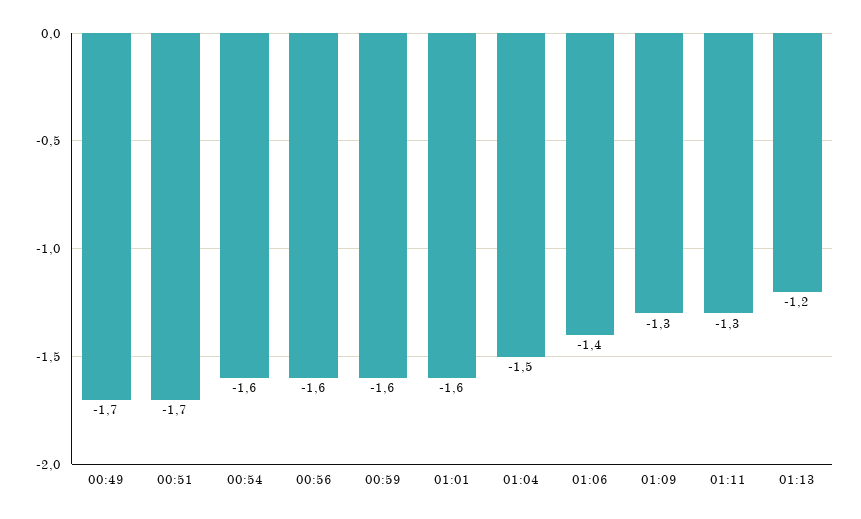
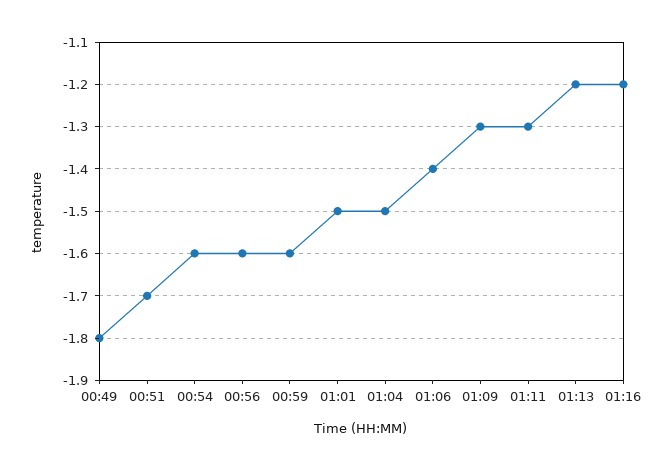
00:49: -1.7 -> -1.8
01:01: -1.6 -> -1.5
01:16: none -> -1.2

